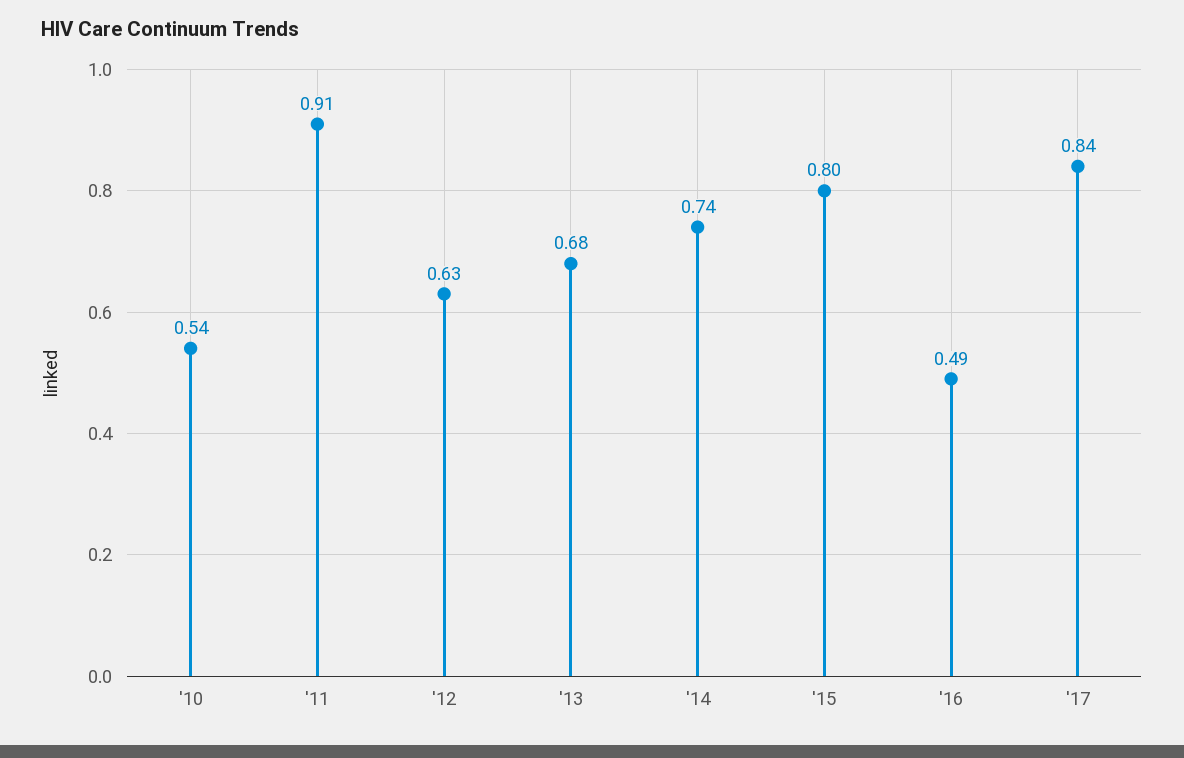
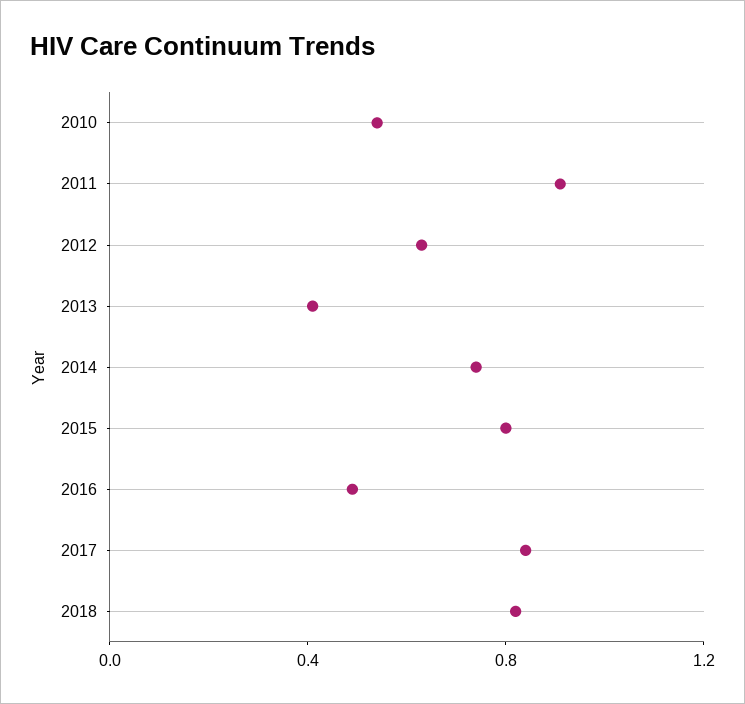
'13: 0.68 -> 0.4
2018: none -> 0.8

